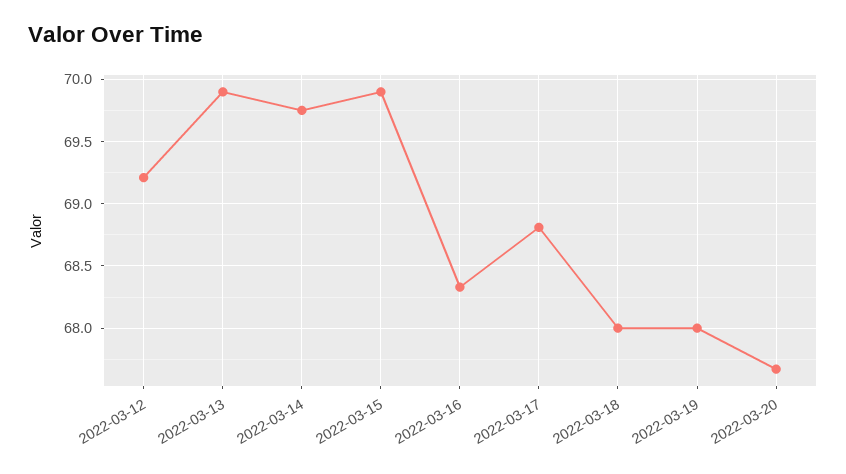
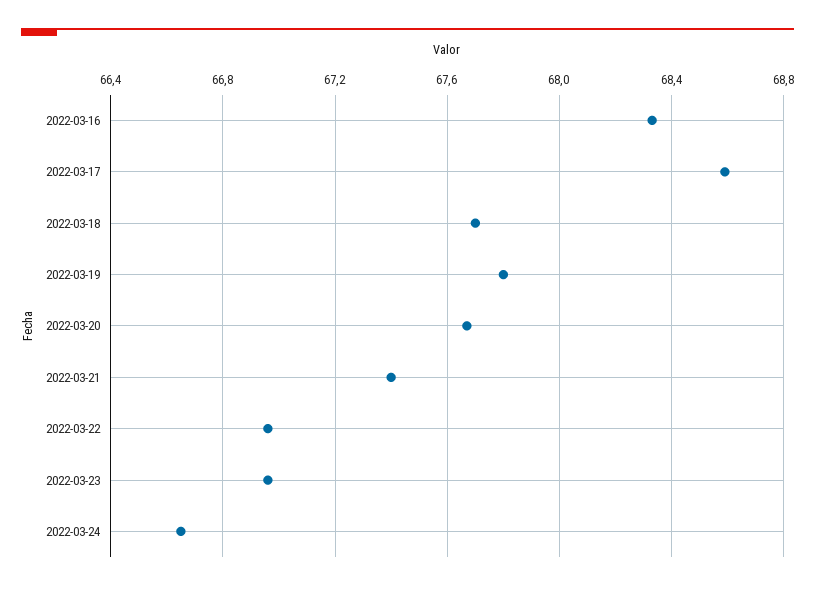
2022-03-12: 69.2 -> none
2022-03-13: 69.9 -> none
2022-03-14: 69.75 -> none
2022-03-15: 69.9 -> none
2022-03-17: 68.8 -> 68.6
2022-03-18: 68 -> 67.7
2022-03-19: 68 -> 67.8
2022-03-21: none -> 67.4
2022-03-22: none -> 66.95
2022-03-23: none -> 66.95
2022-03-24: none -> 66.65

